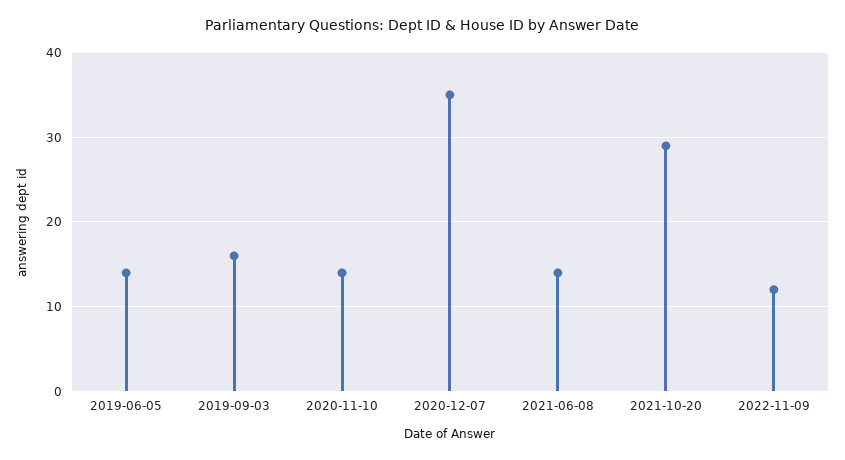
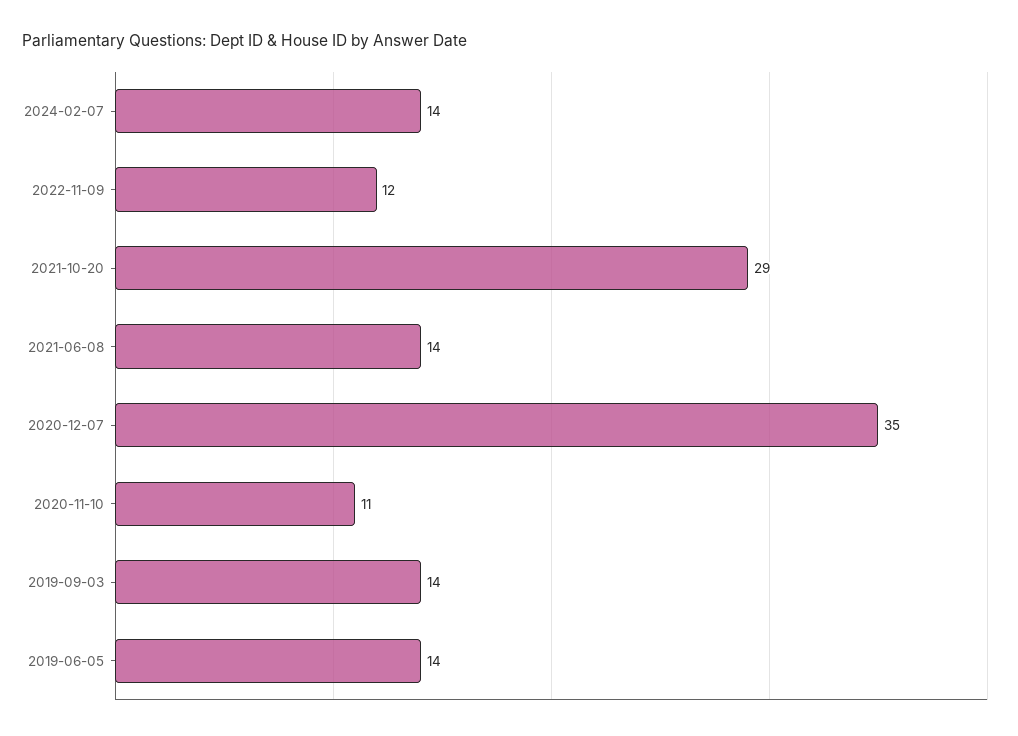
2019-09-03: 16 -> 14
2020-11-10: 14 -> 11
2024-02-07: none -> 14

